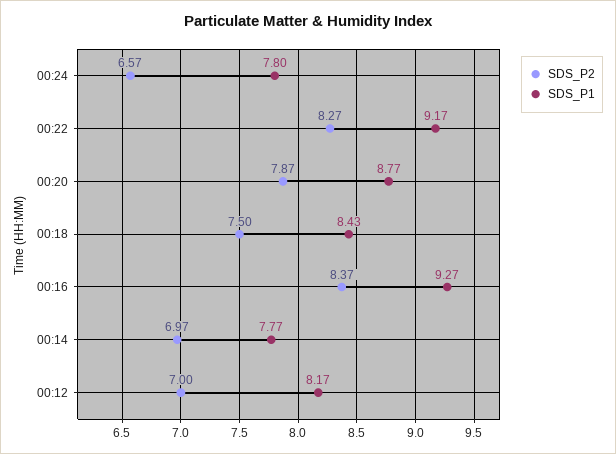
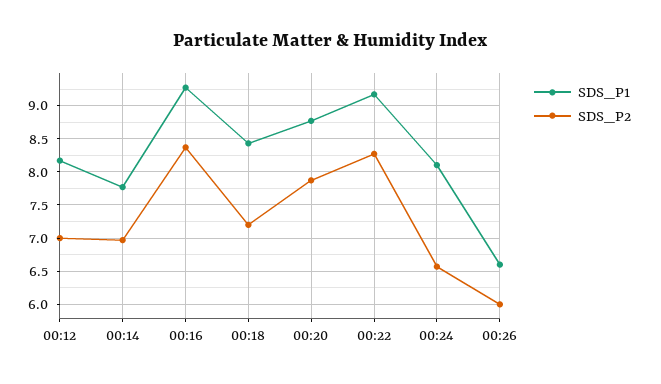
SDS_P1, 00:24: 7.8 -> 8.1
SDS_P2, 00:18: 7.5 -> 7.2
SDS_P1, 00:26: none -> 6.6
SDS_P2, 00:26: none -> 6

